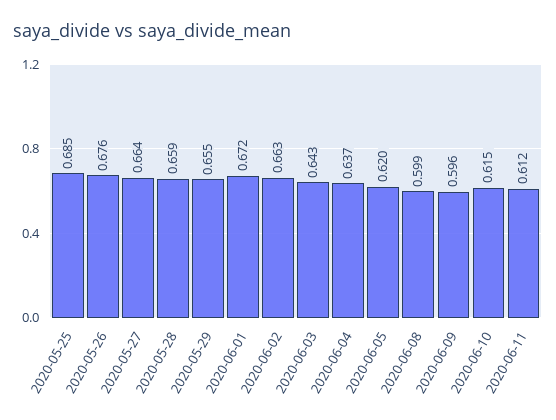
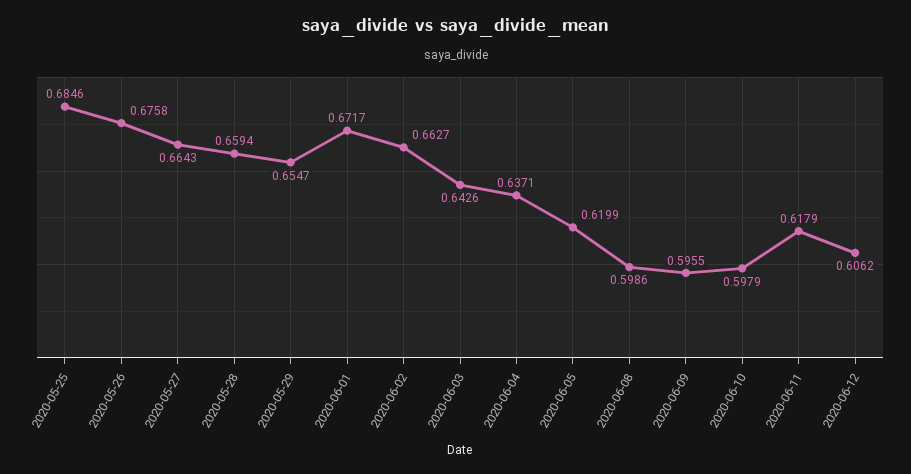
2020-06-10: 0.615 -> 0.5979
2020-06-11: 0.612 -> 0.6179
2020-06-12: none -> 0.6062

